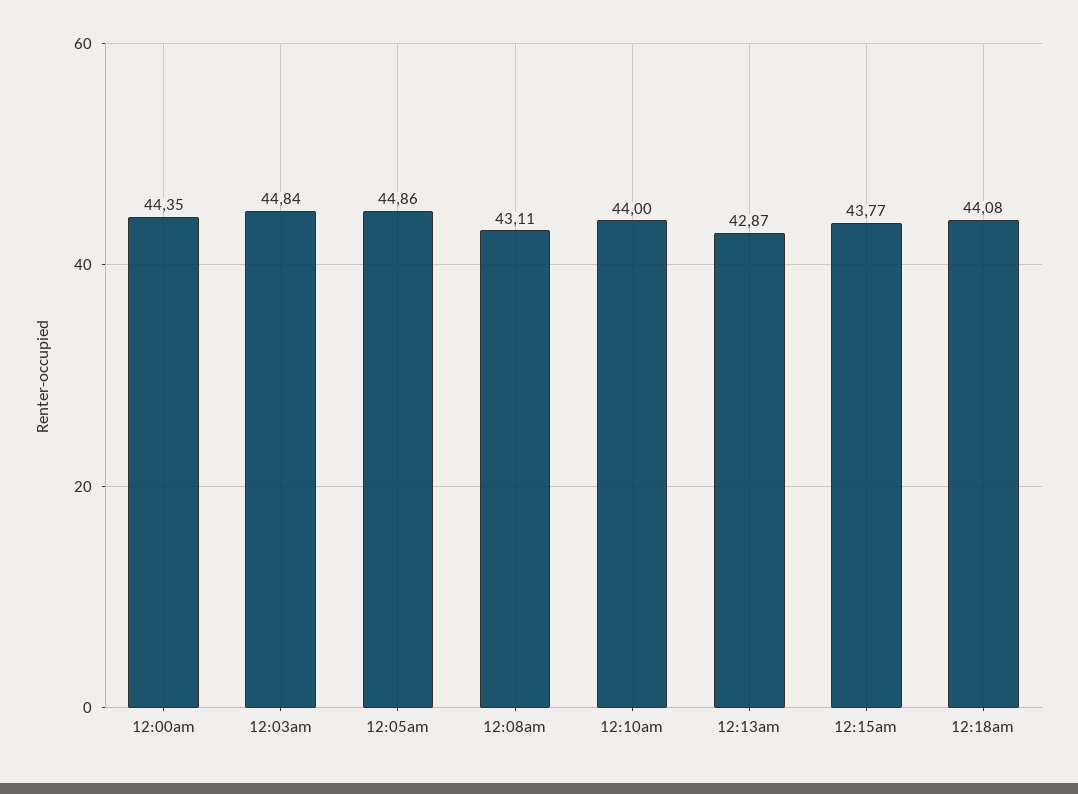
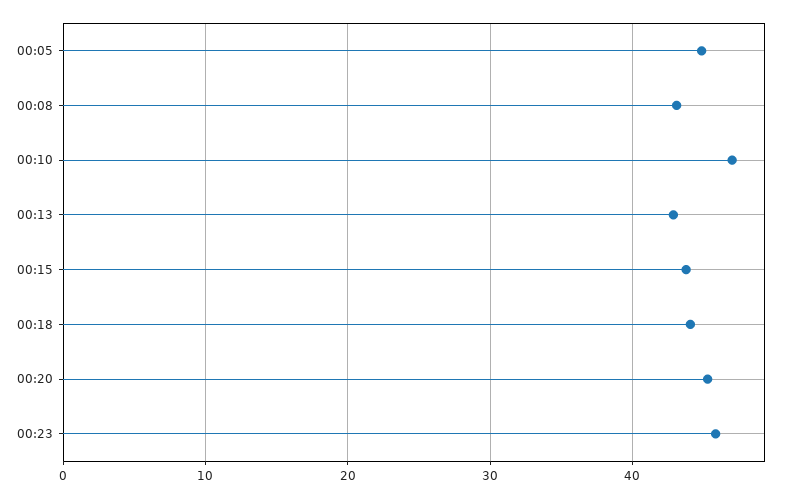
12:00am: 44.35 -> none
12:03am: 44.84 -> none
12:10am: 44 -> 47
00:20: none -> 45
00:23: none -> 46

